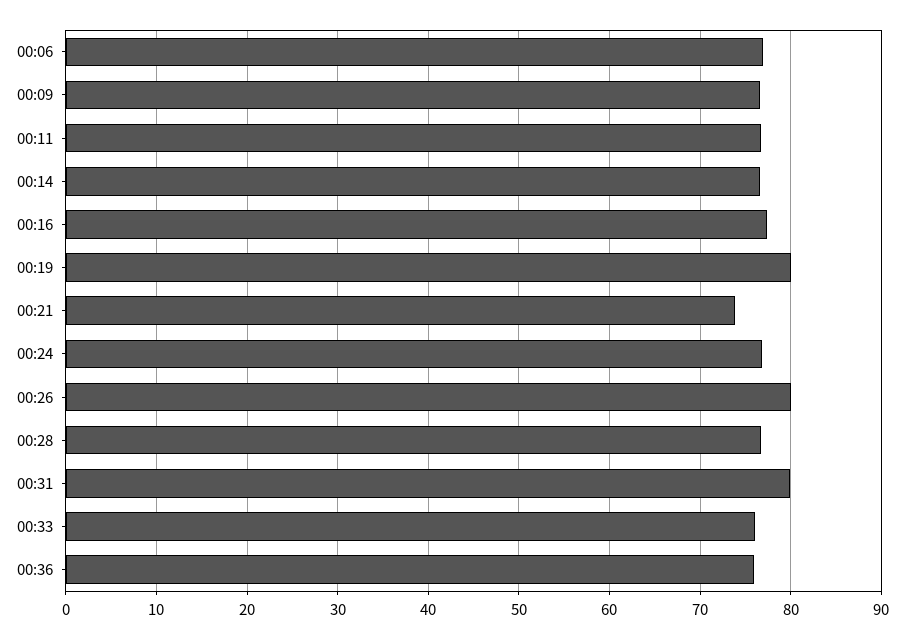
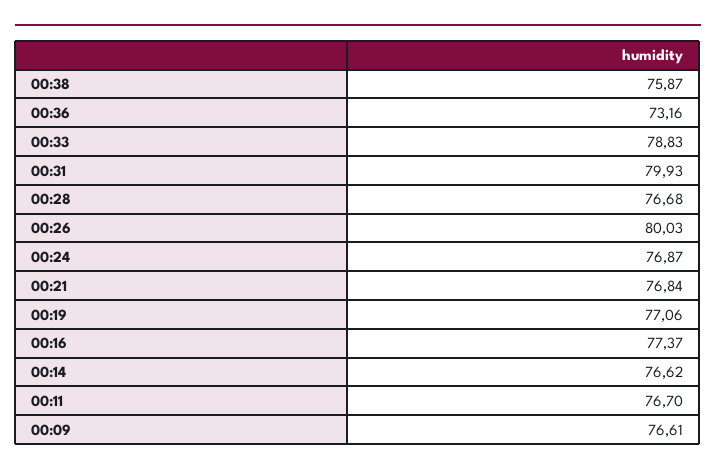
00:06: 77 -> none
00:19: 80 -> 77.06
00:21: 74 -> 76.84
00:33: 76 -> 78.83
00:36: 76 -> 73.16
00:38: none -> 75.87

